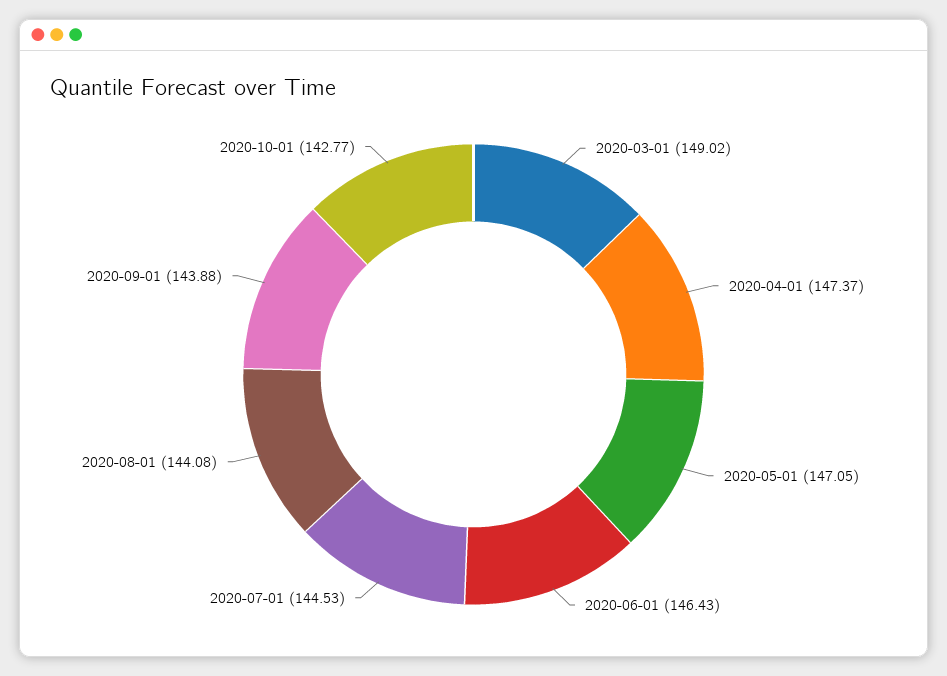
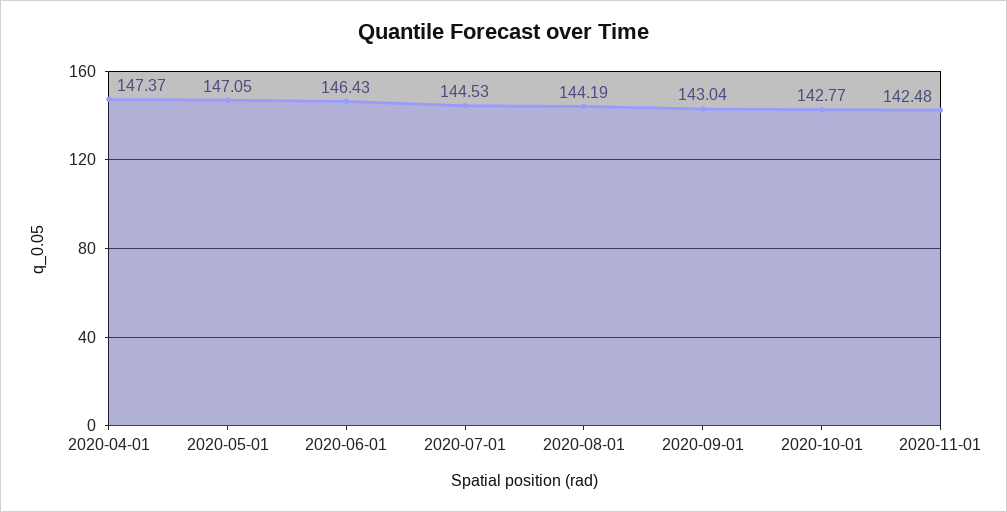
2020-03-01: 149.02 -> none
2020-08-01: 144.08 -> 144.19
2020-09-01: 143.88 -> 143.04
2020-11-01: none -> 142.48

